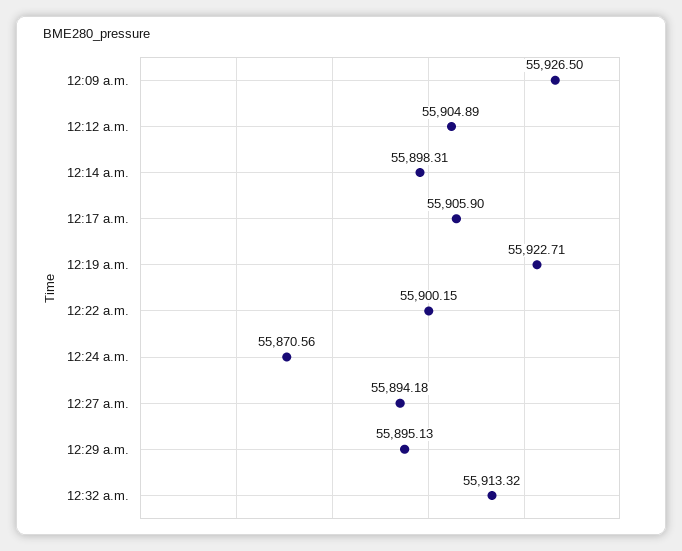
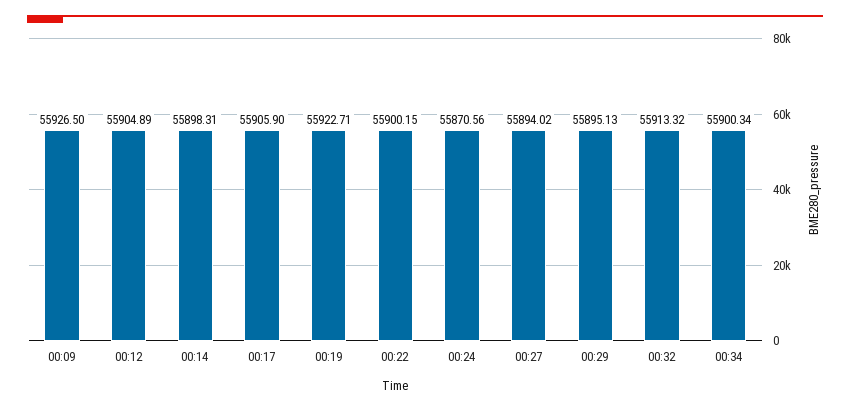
12:27 a.m.: 55894.18 -> 55894.02
00:34: none -> 55900.34

